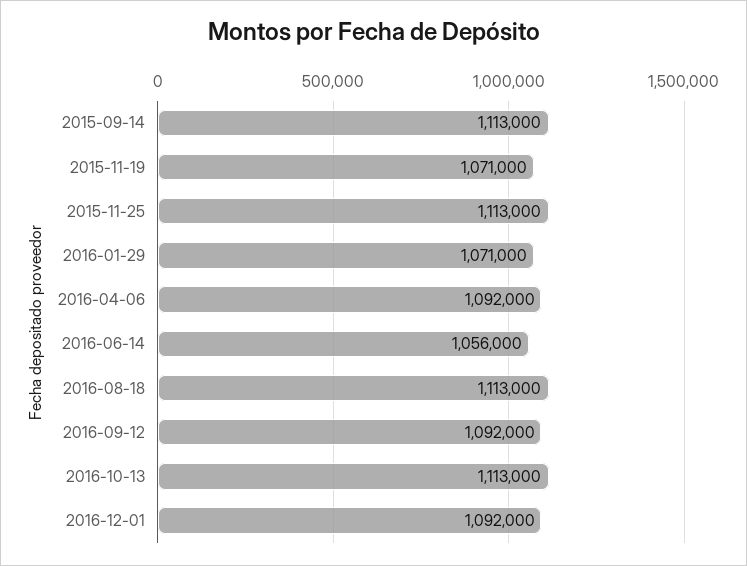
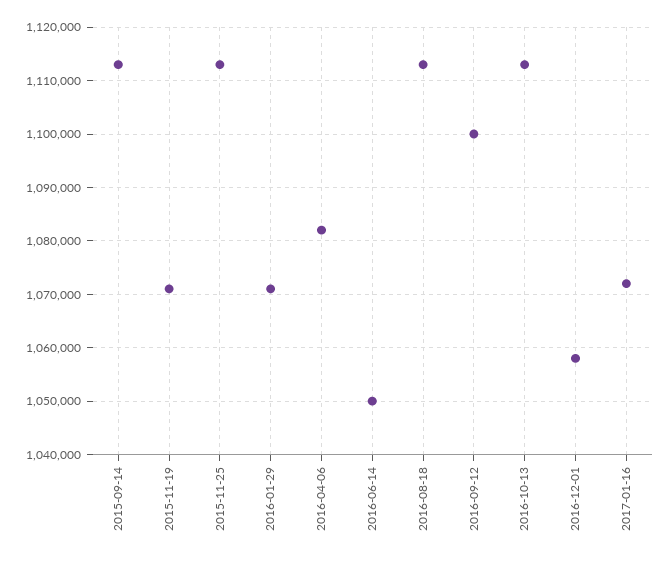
2016-04-06: 1092000 -> 1082000
2016-06-14: 1056000 -> 1050000
2016-09-12: 1092000 -> 1100000
2016-12-01: 1092000 -> 1058000
2017-01-16: none -> 1072000

